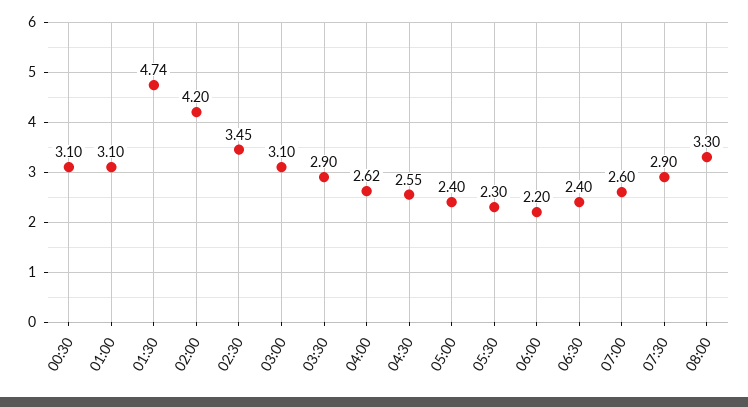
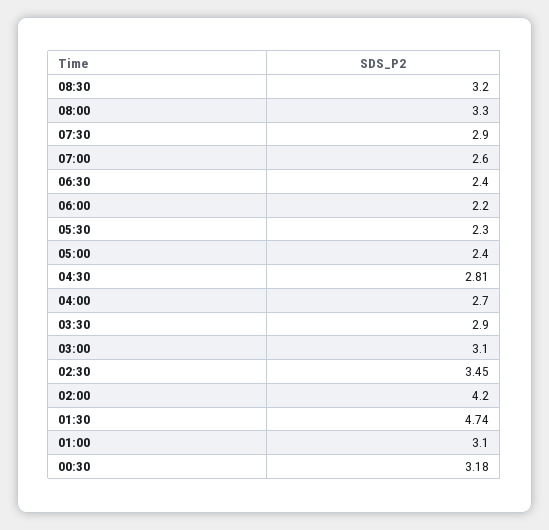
00:30: 3.1 -> 3.18
04:00: 2.62 -> 2.7
04:30: 2.55 -> 2.81
08:30: none -> 3.2

